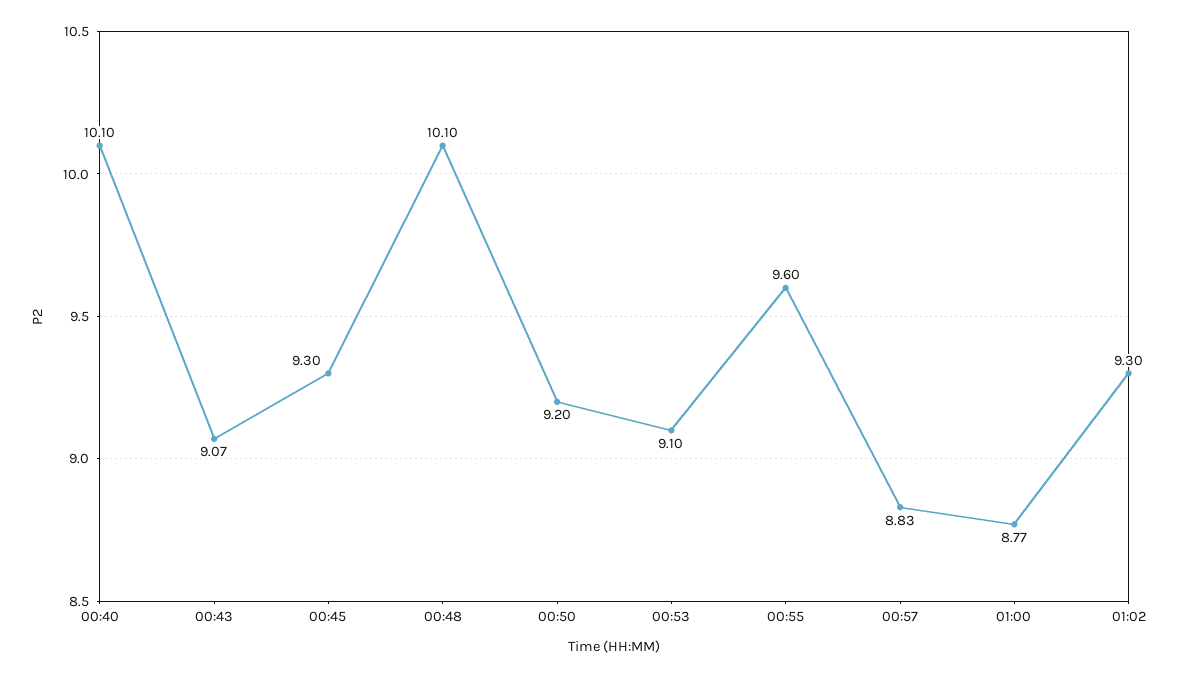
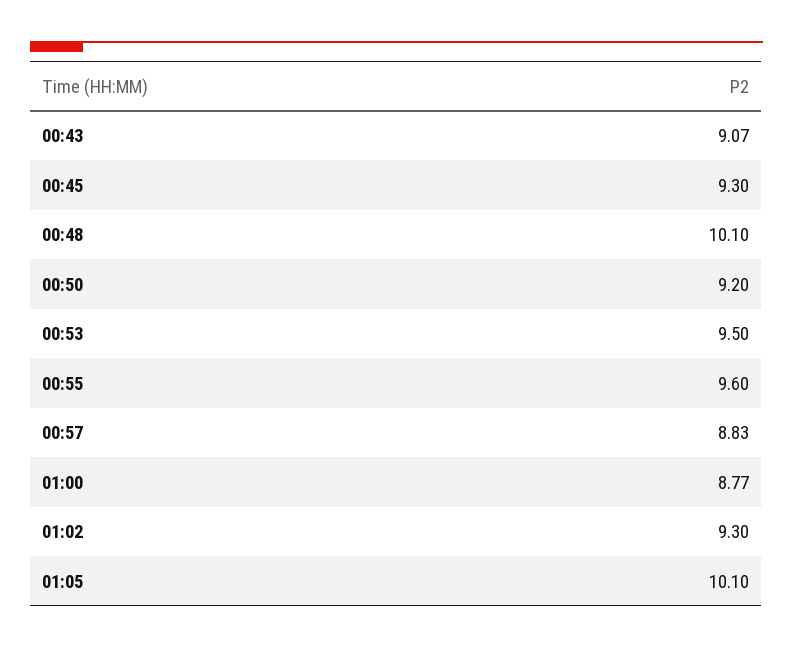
00:40: 10.1 -> none
00:53: 9.1 -> 9.5
01:05: none -> 10.1

